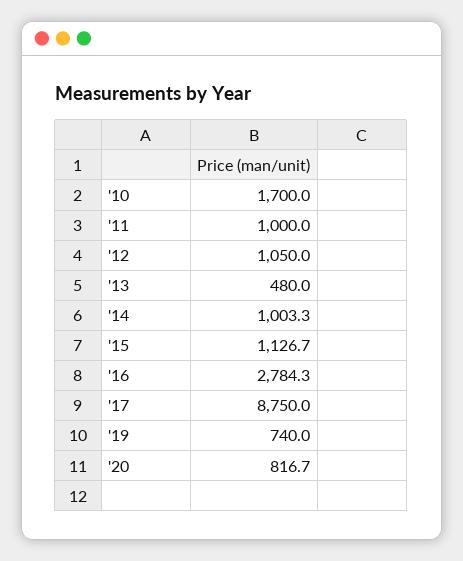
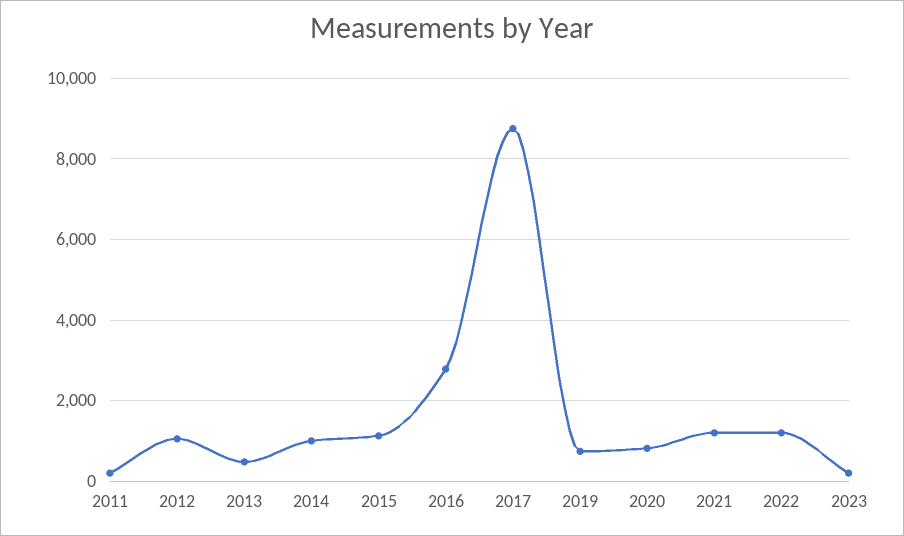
'10: 1700 -> none
'11: 1000 -> 200
2021: none -> 1200
2022: none -> 1200
2023: none -> 200

